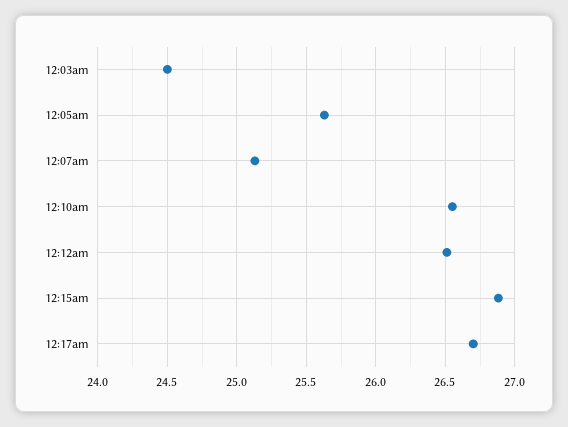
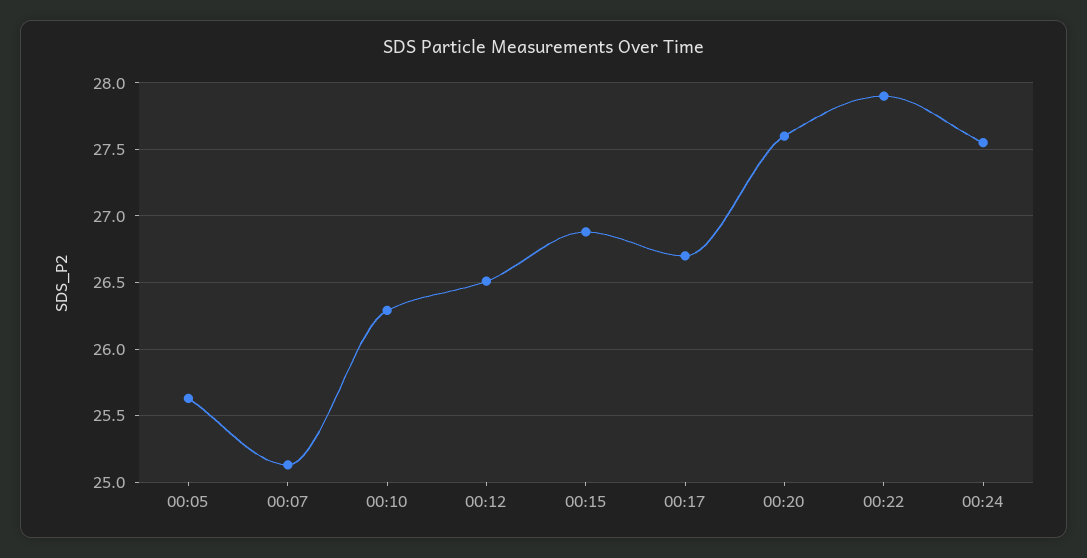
12:03am: 24.5 -> none
12:10am: 26.55 -> 26.3
00:20: none -> 27.6
00:22: none -> 27.9
00:24: none -> 27.55

